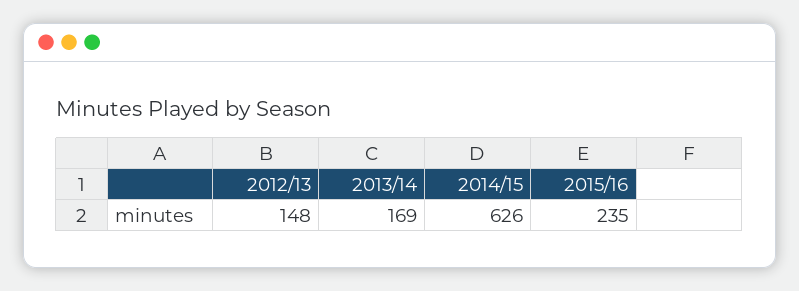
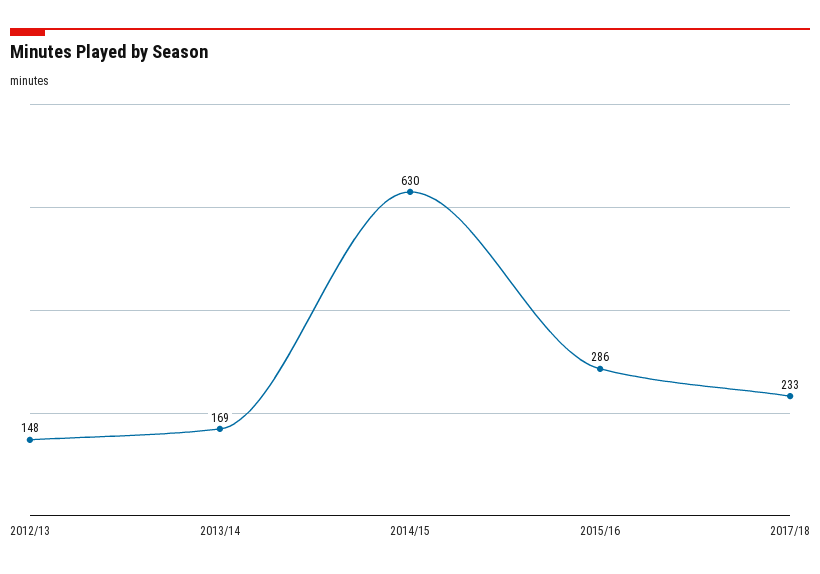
2014/15: 626 -> 630
2015/16: 235 -> 286
2017/18: none -> 233

